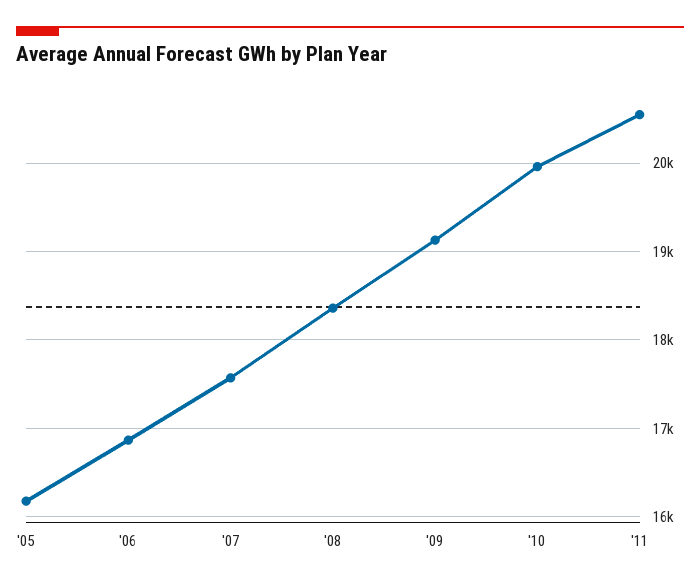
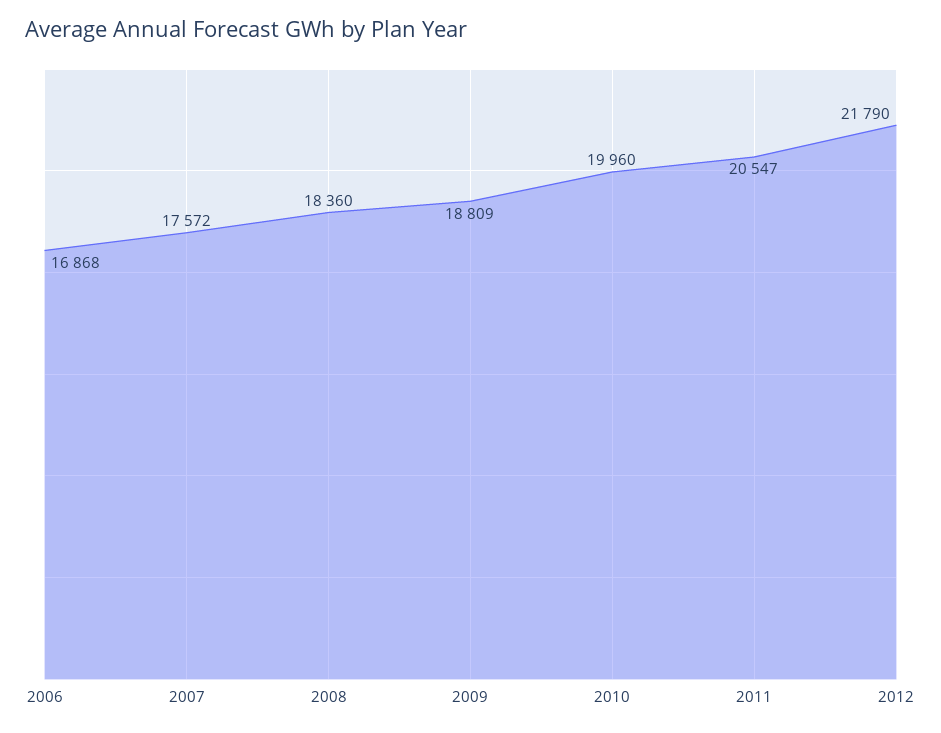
'05: 16200 -> none
'09: 19100 -> 18809
2012: none -> 21790

